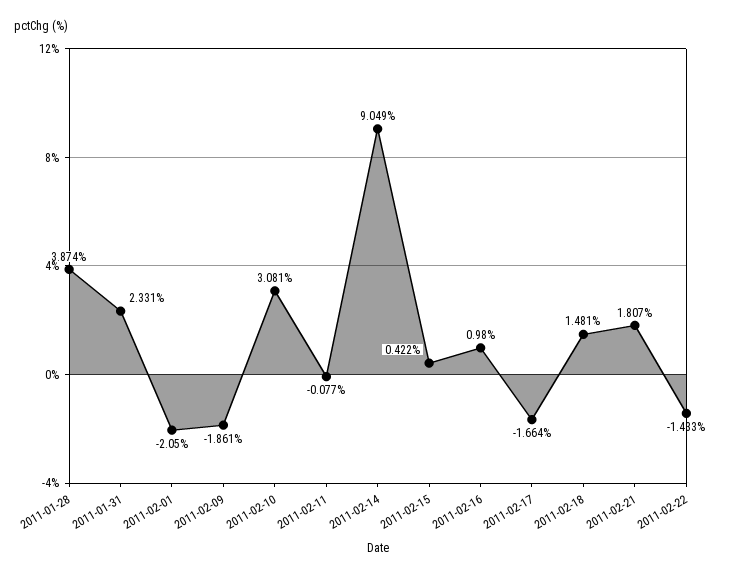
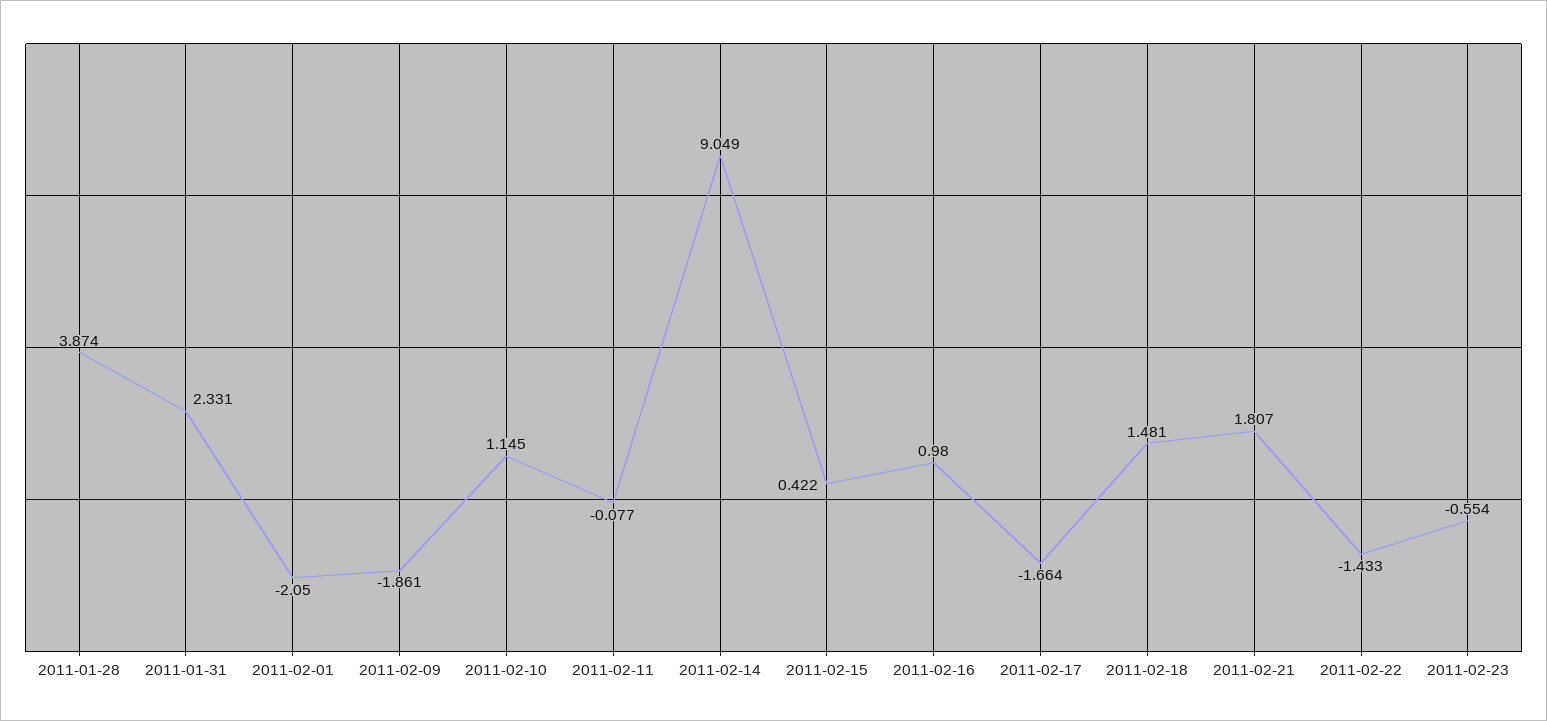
2011-02-10: 3.081 -> 1.145
2011-02-23: none -> -0.554

